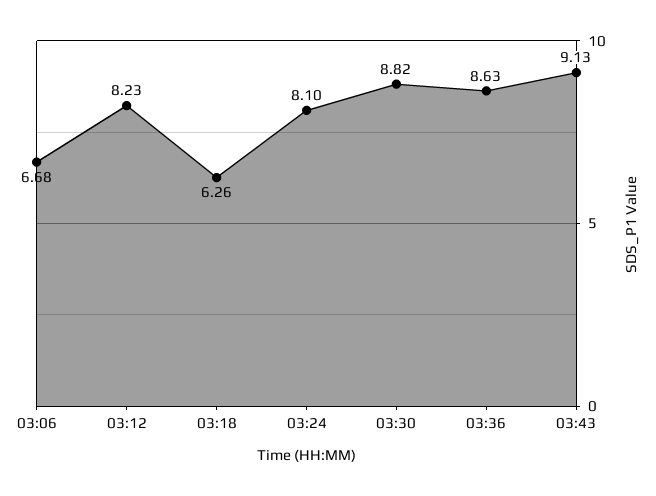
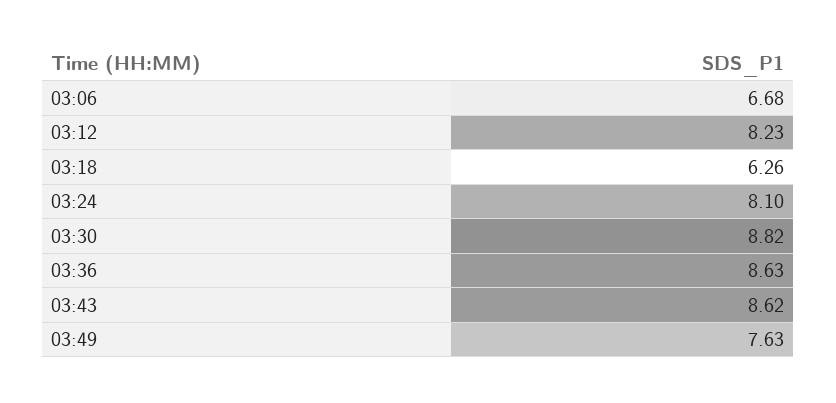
03:43: 9.13 -> 8.62
03:49: none -> 7.63

